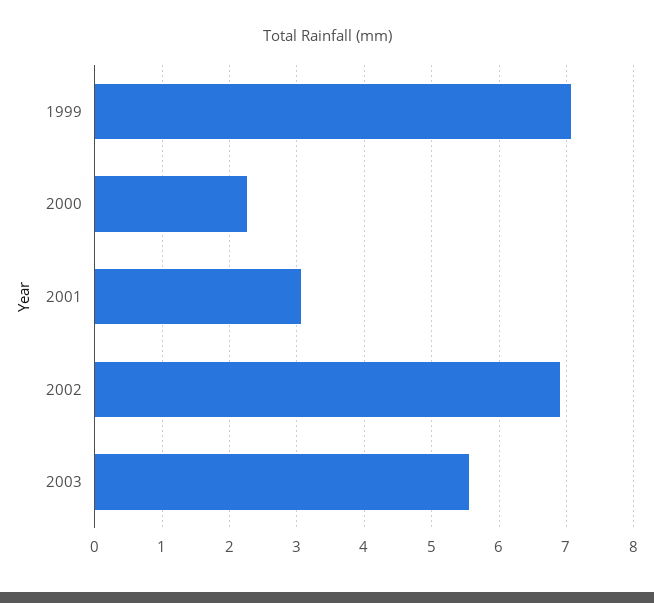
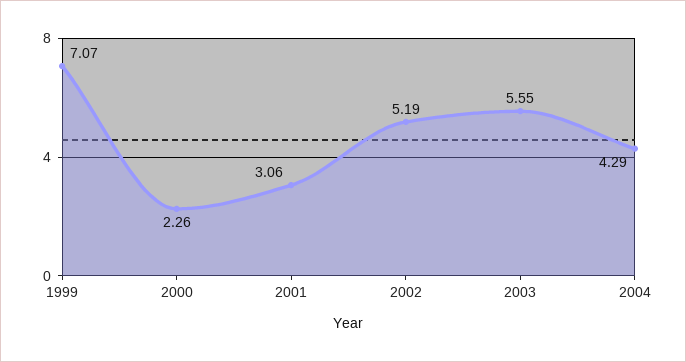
2002: 6.9 -> 5.19
2004: none -> 4.29

